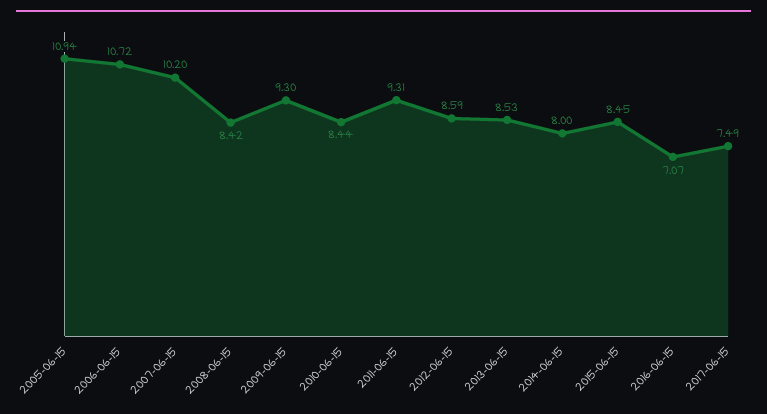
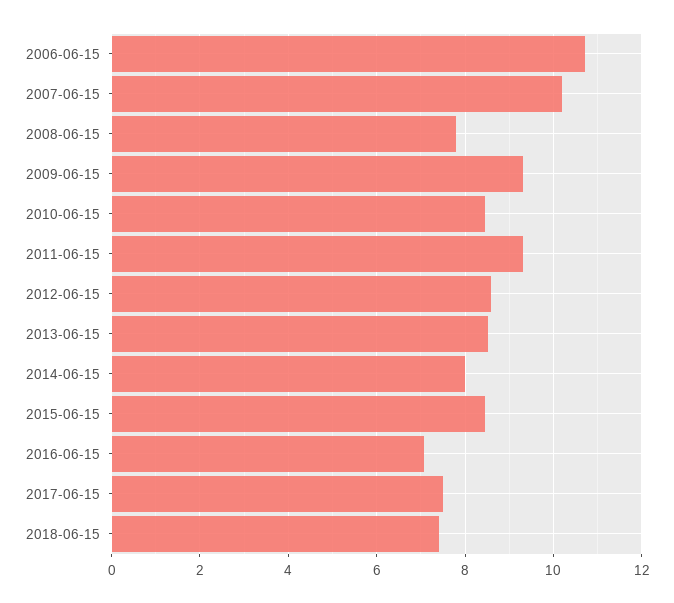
2005-06-15: 10.94 -> none
2008-06-15: 8.42 -> 7.8
2018-06-15: none -> 7.4

